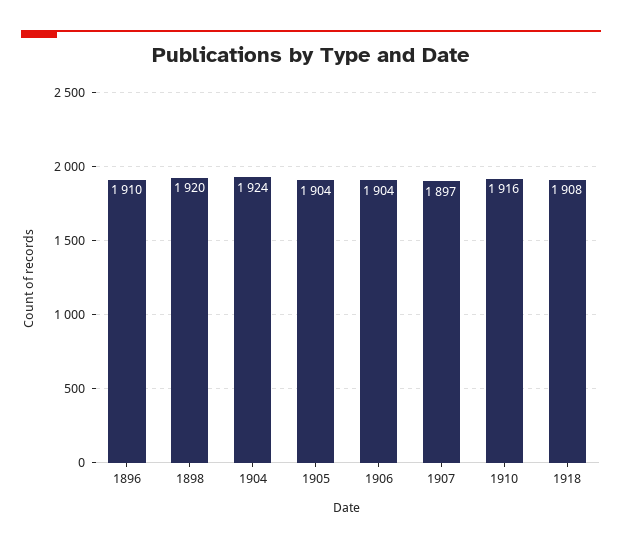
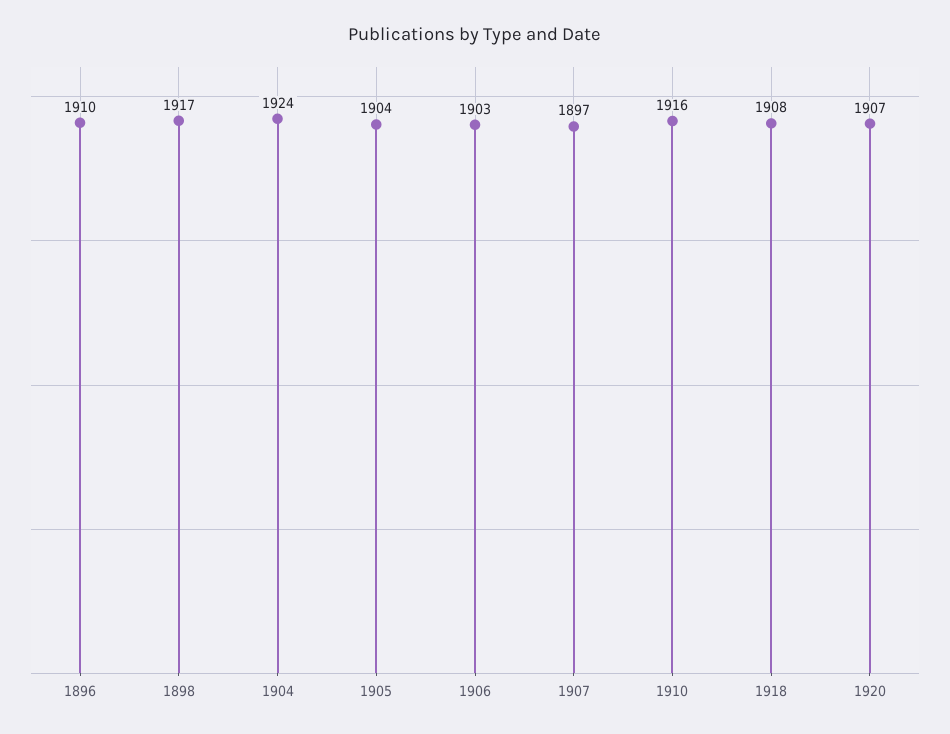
1898: 1920 -> 1917
1906: 1904 -> 1903
1920: none -> 1907

